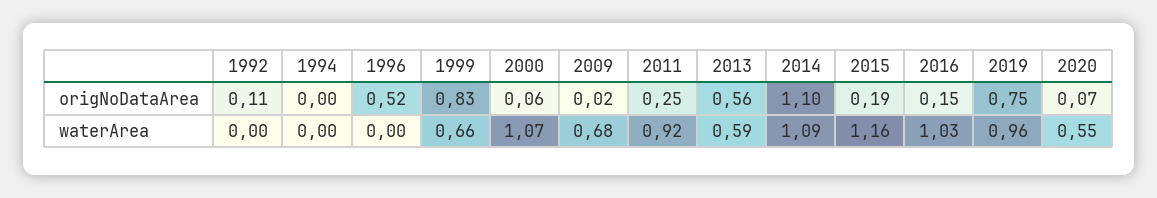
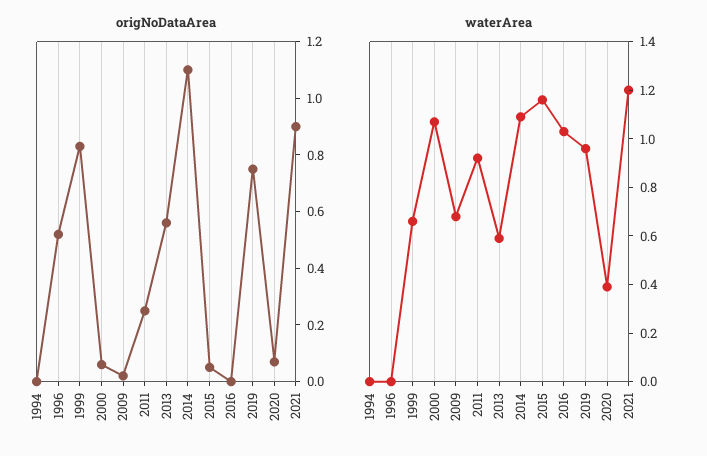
origNoDataArea, 1992: 0.11 -> none
origNoDataArea, 2015: 0.19 -> 0.05
origNoDataArea, 2016: 0.15 -> 0
waterArea, 1992: 0 -> none
waterArea, 2020: 0.55 -> 0.4
origNoDataArea, 2021: none -> 0.9
waterArea, 2021: none -> 1.2

